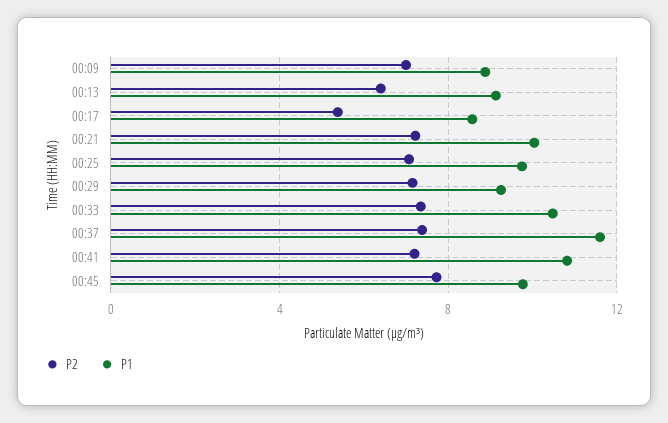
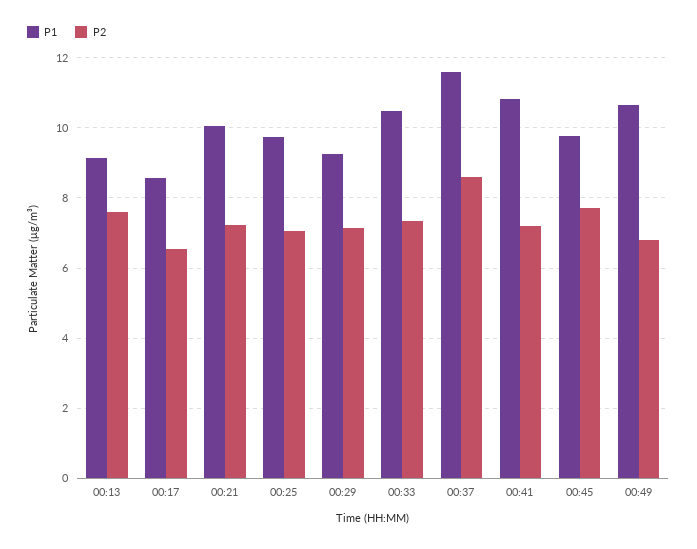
P2, 00:09: 7 -> none
P1, 00:09: 9 -> none
P2, 00:13: 6.5 -> 7.6
P2, 00:17: 5.5 -> 6.6
P2, 00:37: 7.5 -> 8.6
P1, 00:49: none -> 10.6
P2, 00:49: none -> 6.8

